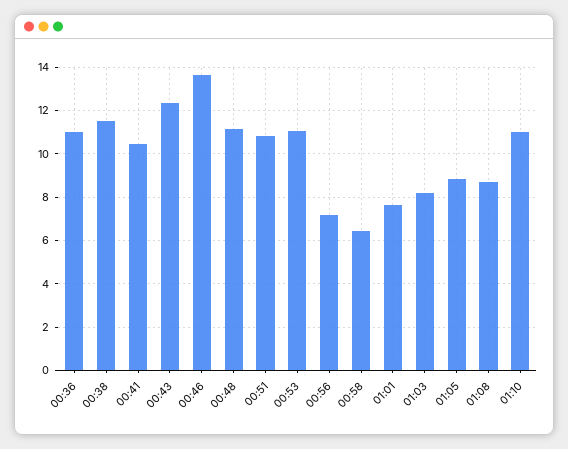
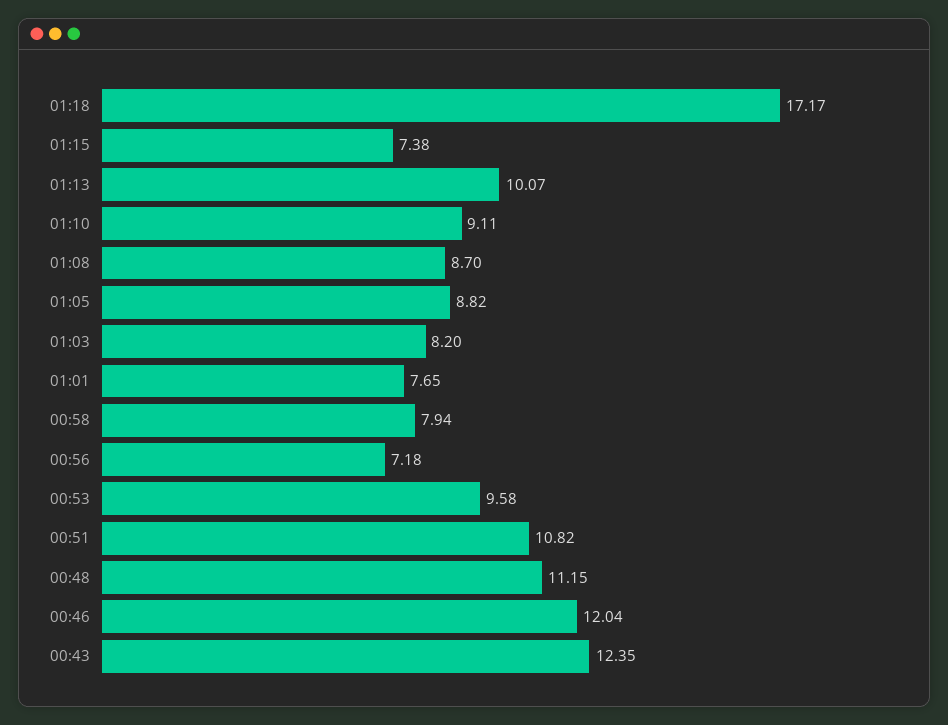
00:36: 11 -> none
00:38: 11.5 -> none
00:41: 10.5 -> none
00:46: 13.5 -> 12.04
00:53: 11 -> 9.58
00:58: 6.5 -> 7.94
01:10: 11 -> 9.11
01:18: none -> 17.17
01:15: none -> 7.38
01:13: none -> 10.07

